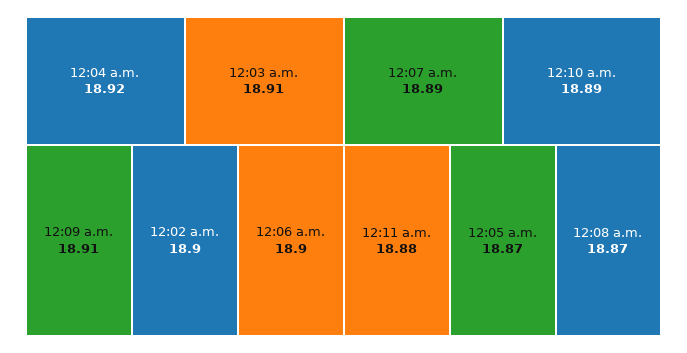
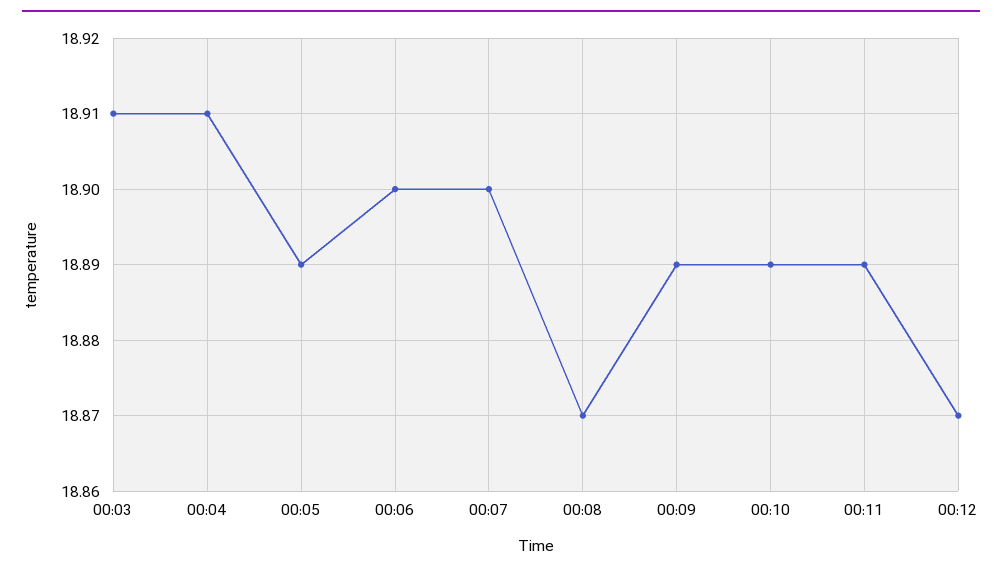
12:04 a.m.: 18.92 -> 18.91
12:09 a.m.: 18.91 -> 18.89
12:02 a.m.: 18.9 -> none
12:07 a.m.: 18.89 -> 18.9
12:11 a.m.: 18.88 -> 18.89
12:05 a.m.: 18.87 -> 18.89
00:12: none -> 18.87

